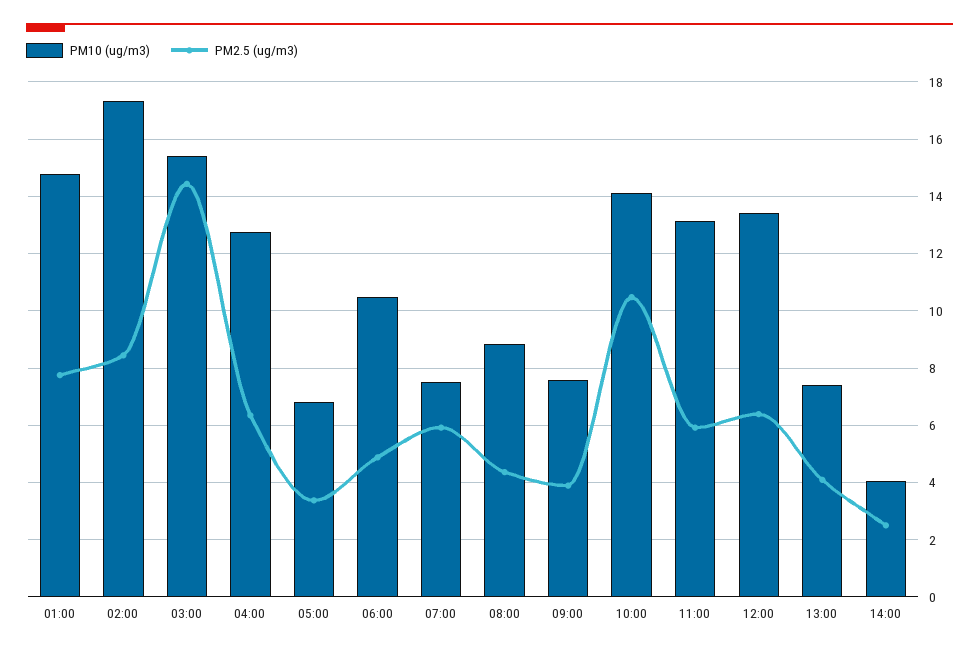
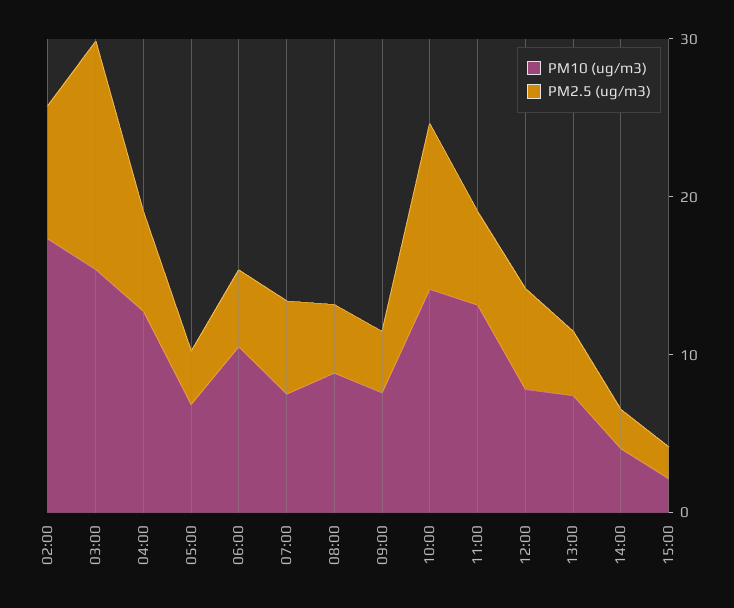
PM10 (ug/m3), 01:00: 14.75 -> none
PM2.5 (ug/m3), 01:00: 7.75 -> none
PM10 (ug/m3), 12:00: 13.5 -> 8
PM10 (ug/m3), 15:00: none -> 2
PM2.5 (ug/m3), 15:00: none -> 2

